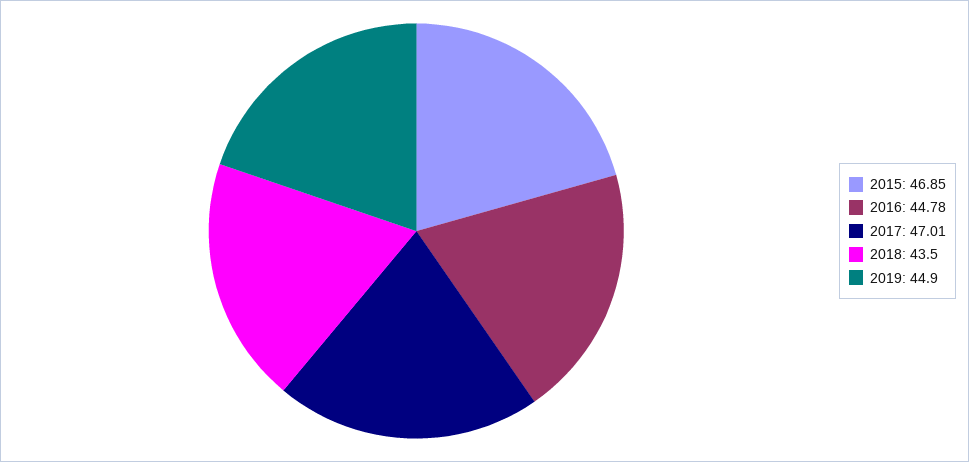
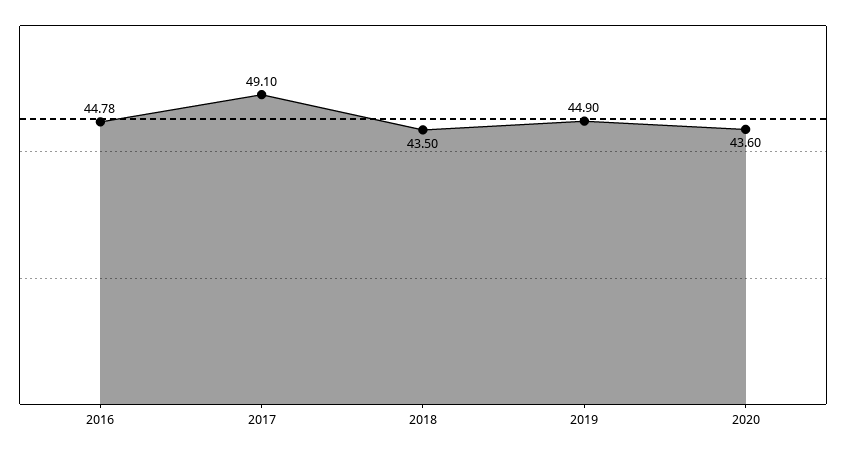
2015: 46.85 -> none
2017: 47.01 -> 49.1
2020: none -> 43.6

